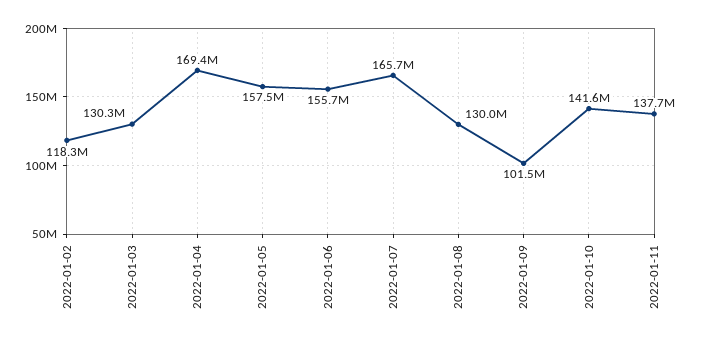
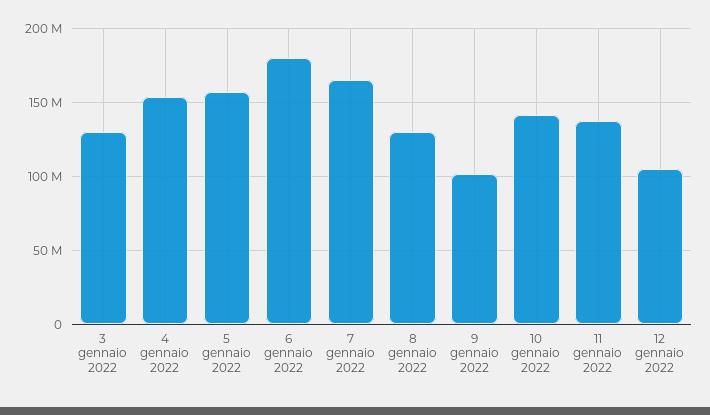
2022-01-02: 118300000 -> none
2022-01-04: 169400000 -> 155000000
2022-01-06: 155700000 -> 180000000
12 gennaio 2022: none -> 105000000

